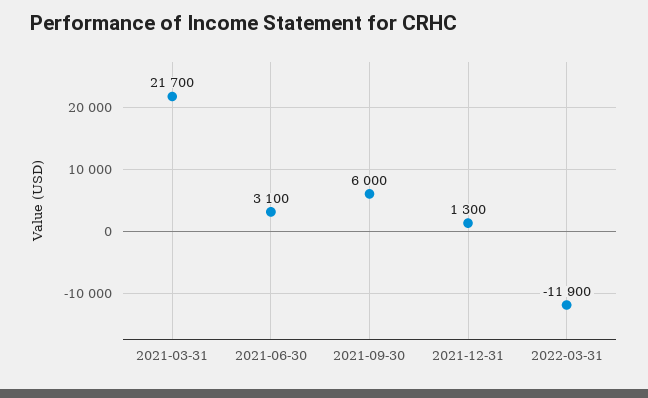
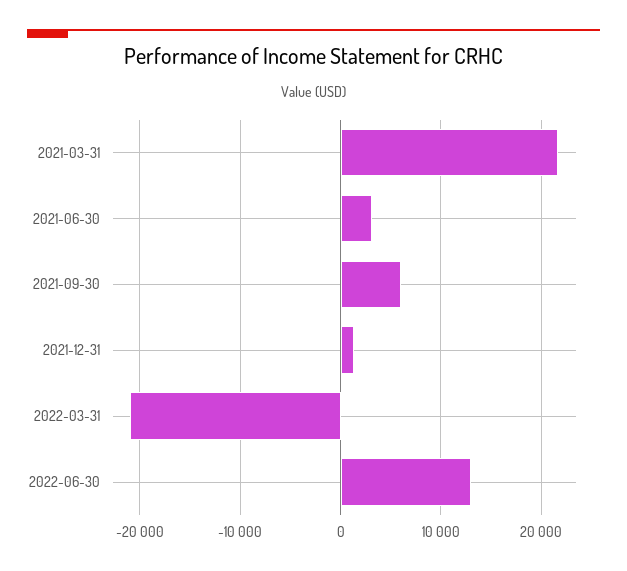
2022-03-31: -11900 -> -21000
2022-06-30: none -> 13000

